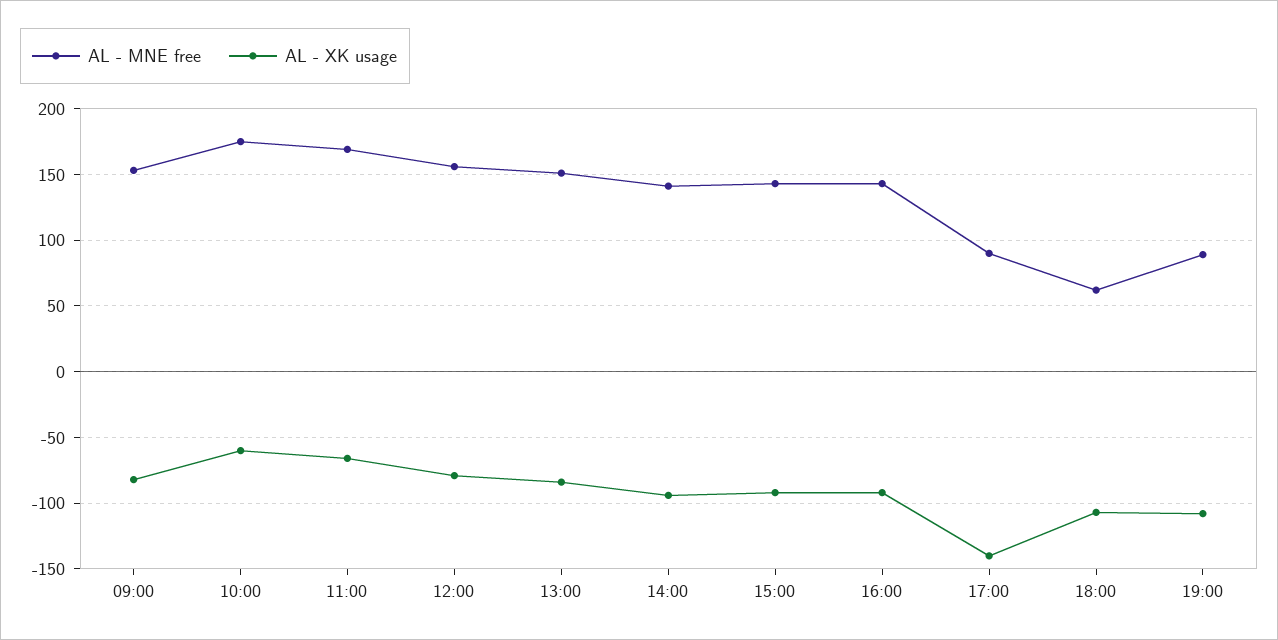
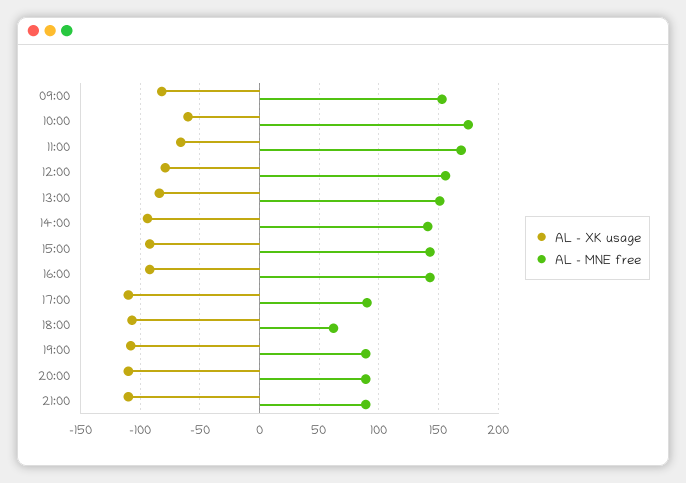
AL - XK usage, 17:00: -140 -> -110
AL - XK usage, 20:00: none -> -110
AL - MNE free, 20:00: none -> 90
AL - XK usage, 21:00: none -> -110
AL - MNE free, 21:00: none -> 90

